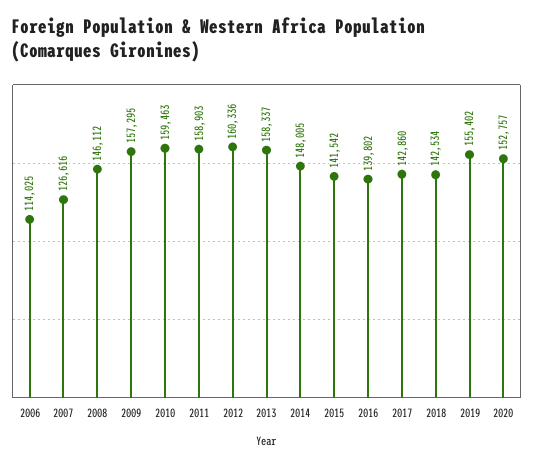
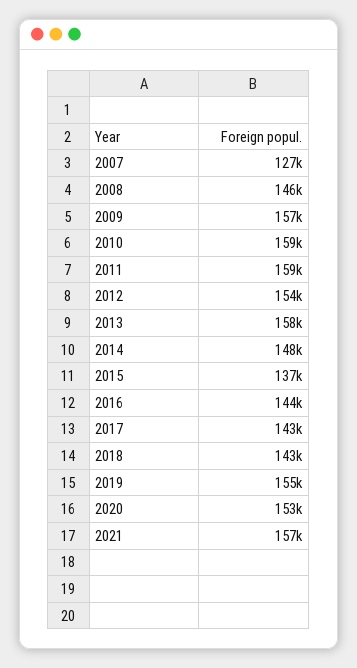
2006: 114025 -> none
2012: 160336 -> 154000
2015: 141542 -> 137000
2016: 139802 -> 144000
2021: none -> 157000

